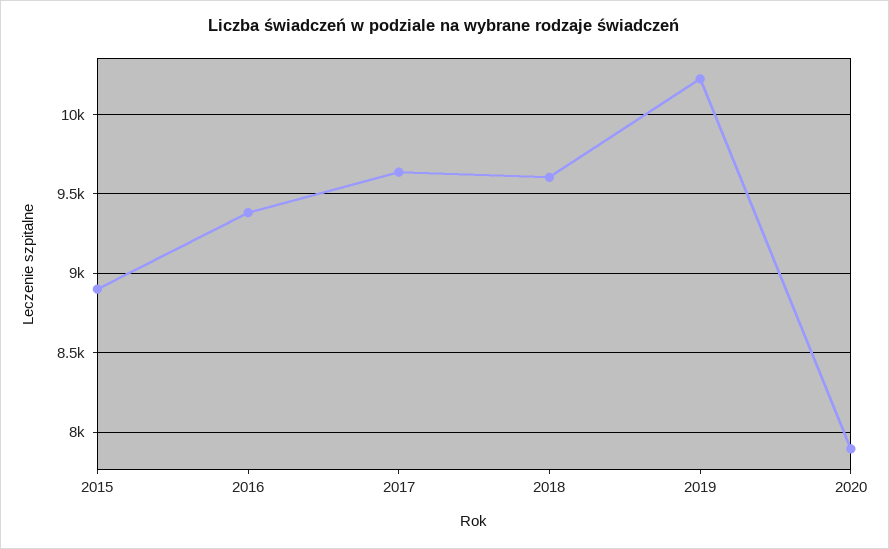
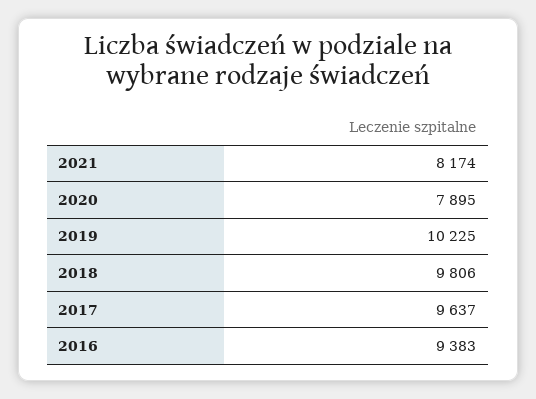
2015: 8900 -> none
2018: 9600 -> 9806
2021: none -> 8174

